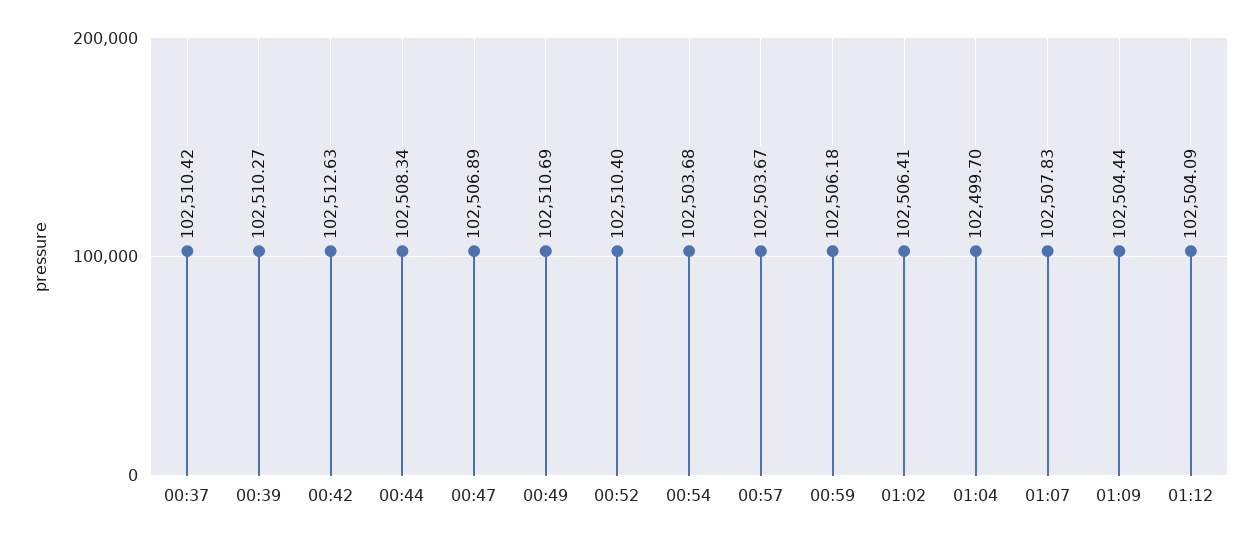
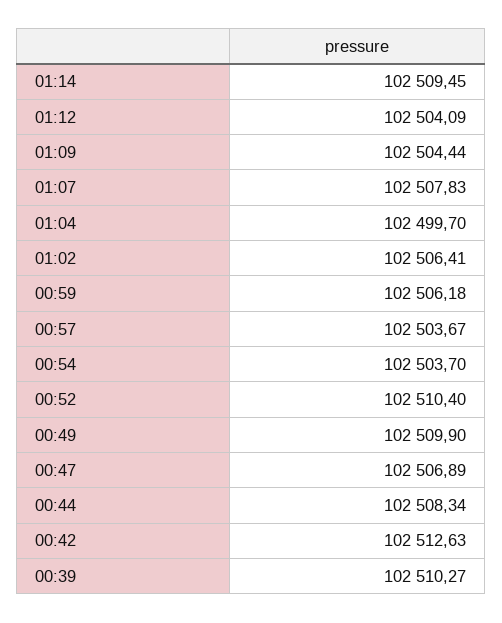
00:37: 102510.42 -> none
00:49: 102510.69 -> 102509.9
00:54: 102503.68 -> 102503.7
01:14: none -> 102509.45

